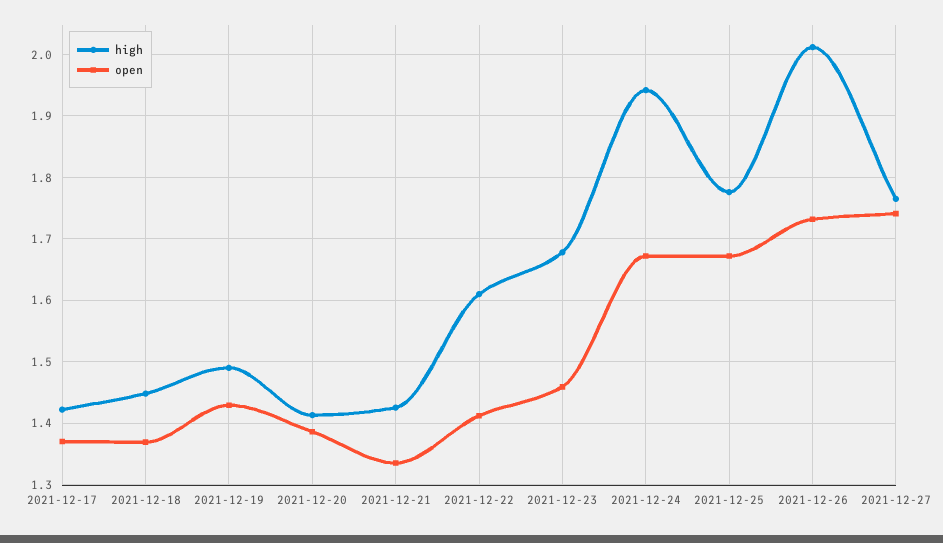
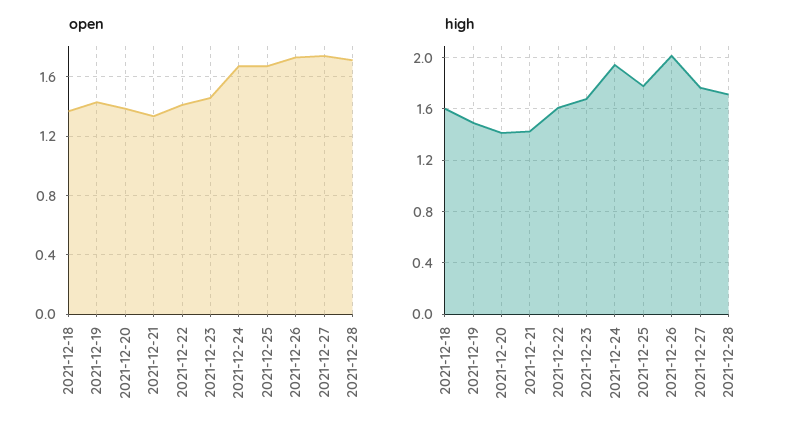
high, 2021-12-17: 1.42 -> none
open, 2021-12-17: 1.37 -> none
high, 2021-12-18: 1.45 -> 1.6
open, 2021-12-28: none -> 1.7
high, 2021-12-28: none -> 1.7

